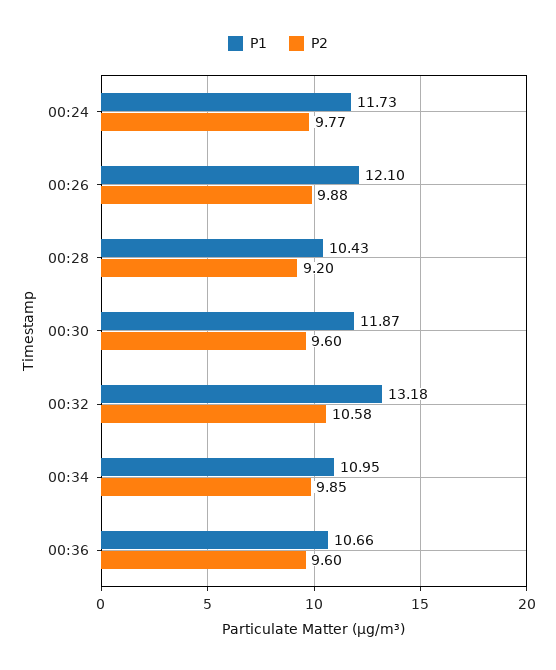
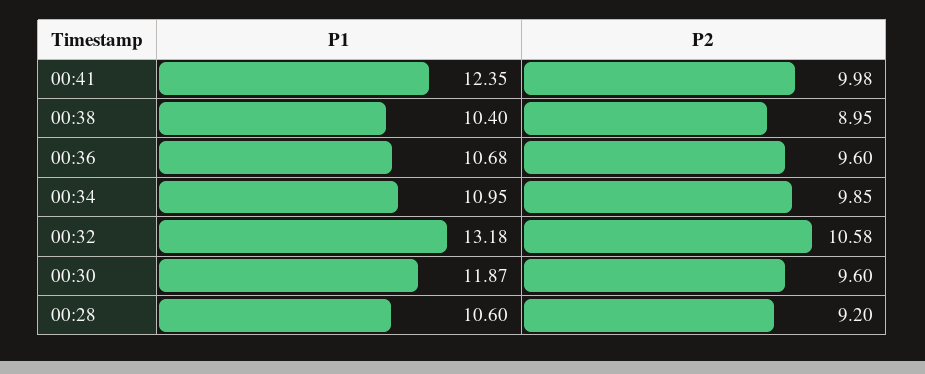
P1, 00:24: 11.73 -> none
P2, 00:24: 9.77 -> none
P1, 00:26: 12.1 -> none
P2, 00:26: 9.88 -> none
P1, 00:28: 10.43 -> 10.6
P1, 00:36: 10.66 -> 10.68
P1, 00:41: none -> 12.35
P2, 00:41: none -> 9.98
P1, 00:38: none -> 10.4
P2, 00:38: none -> 8.95

